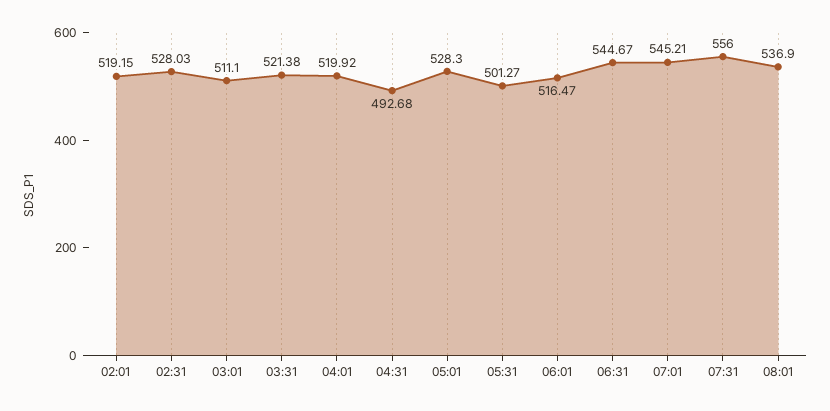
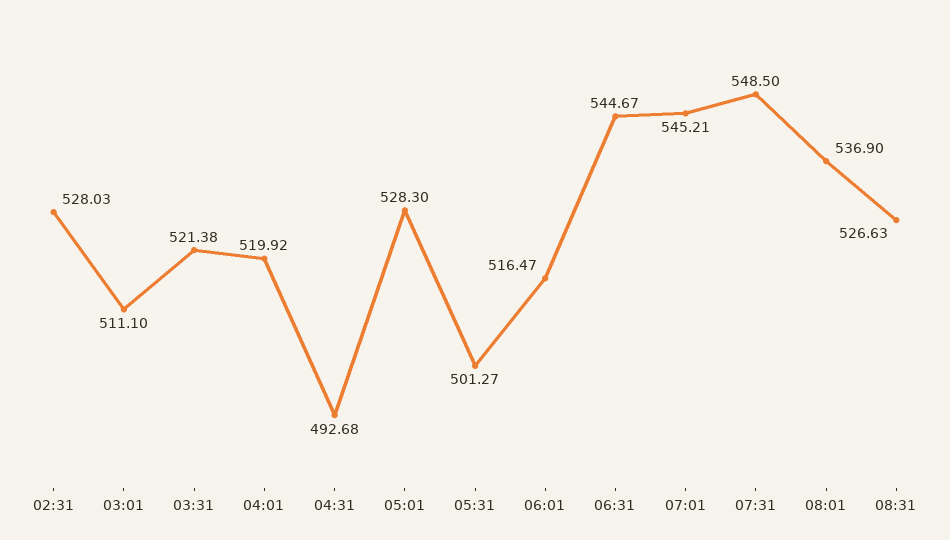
02:01: 519.15 -> none
07:31: 556 -> 548.5
08:31: none -> 526.63

